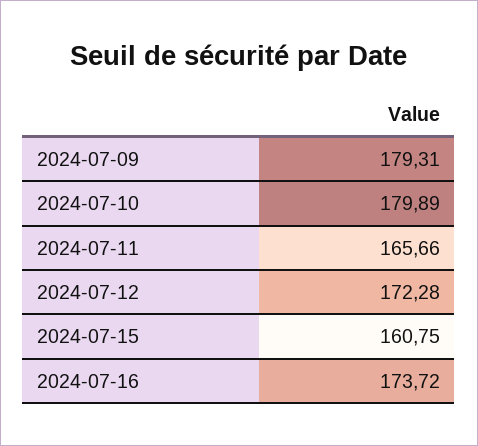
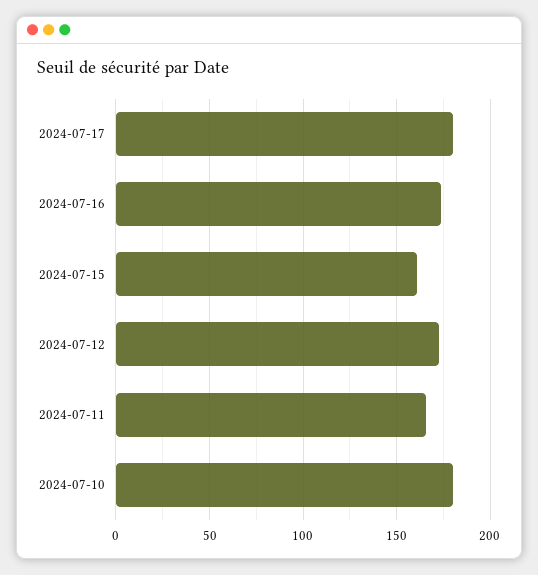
2024-07-09: 179.31 -> none
2024-07-17: none -> 180

